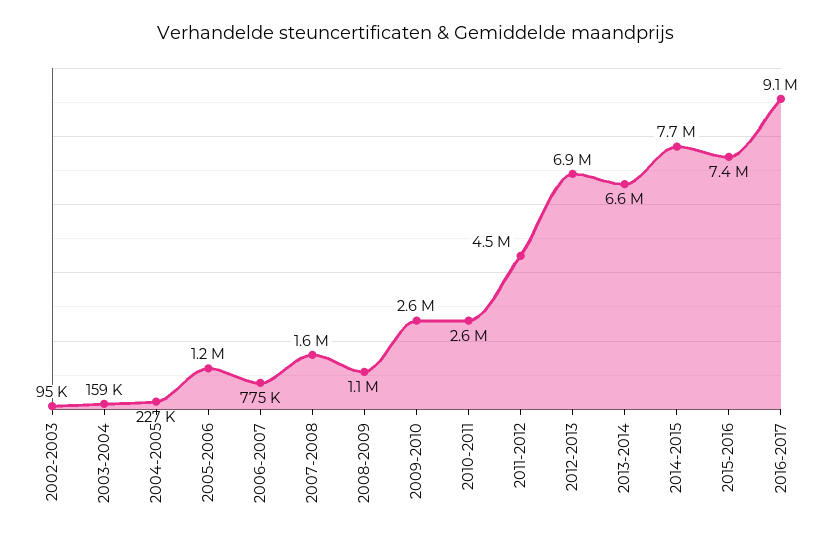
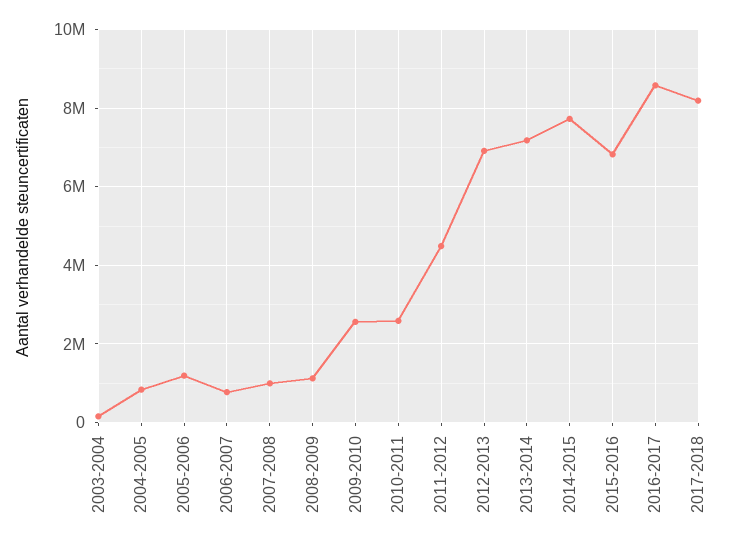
2002-2003: 95000 -> none
2004-2005: 227000 -> 800000
2007-2008: 1600000 -> 1000000
2013-2014: 6600000 -> 7200000
2015-2016: 7400000 -> 6800000
2016-2017: 9100000 -> 8600000
2017-2018: none -> 8200000

